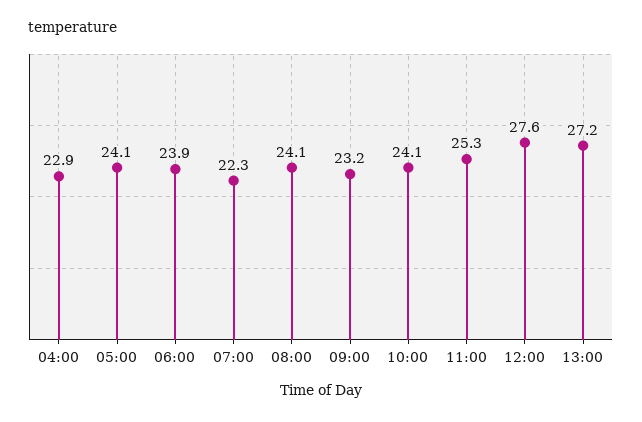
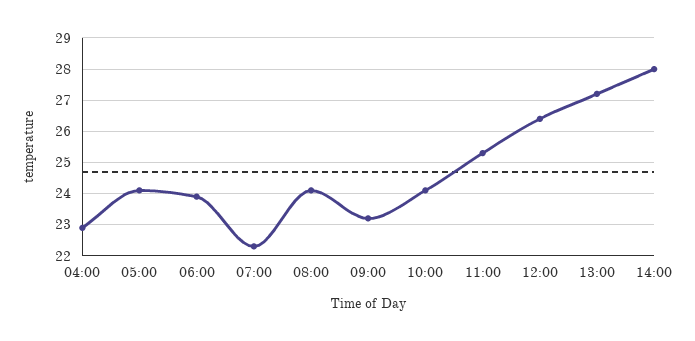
12:00: 27.6 -> 26.5
14:00: none -> 28

